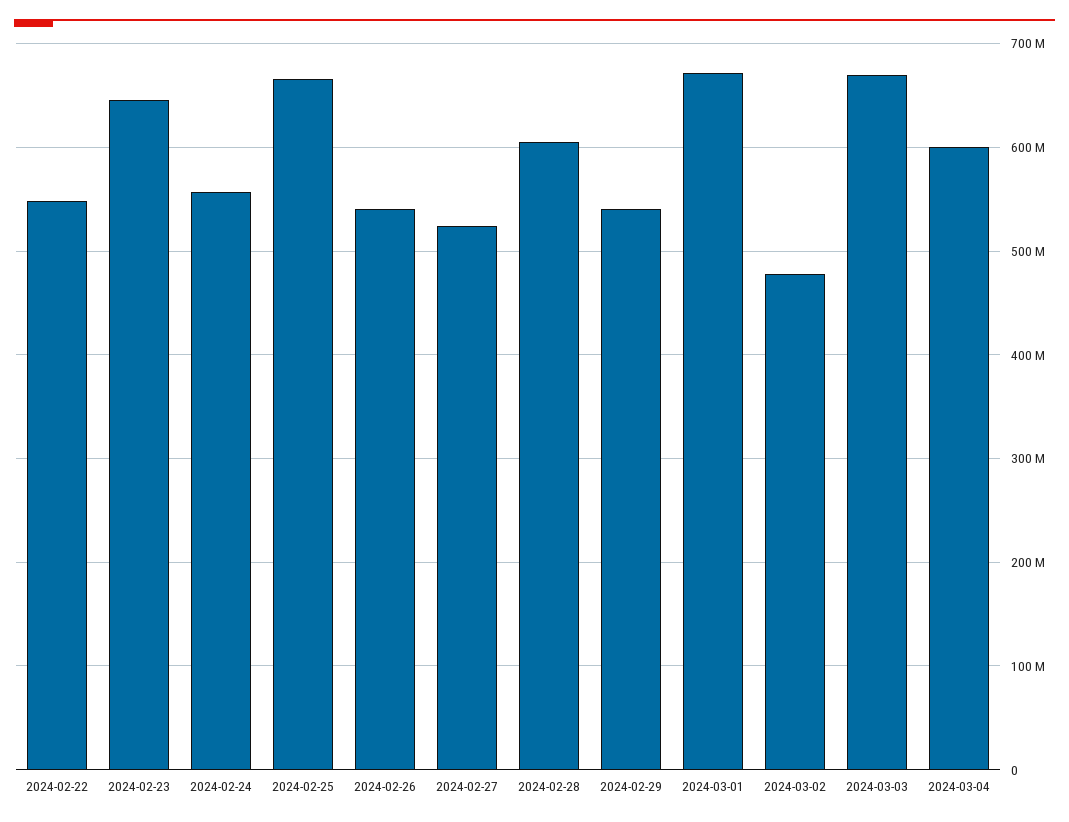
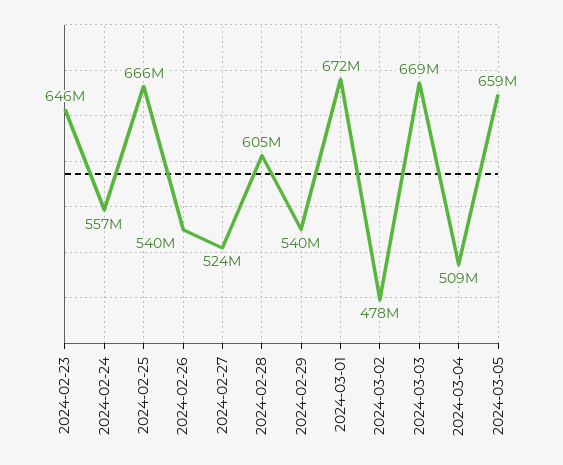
2024-02-22: 550000000 -> none
2024-03-04: 600000000 -> 509000000
2024-03-05: none -> 659000000

